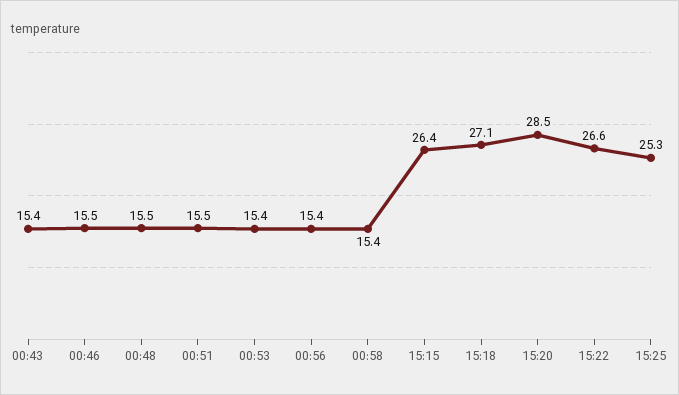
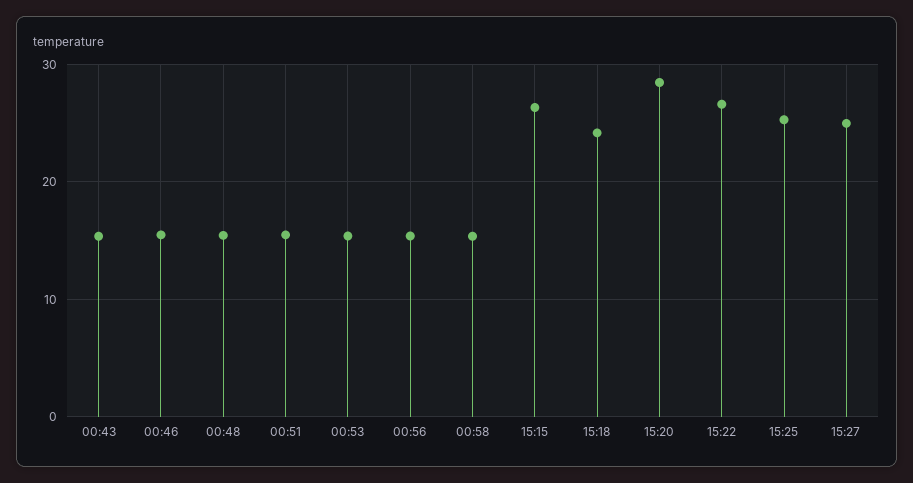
15:18: 27.1 -> 24
15:27: none -> 25

